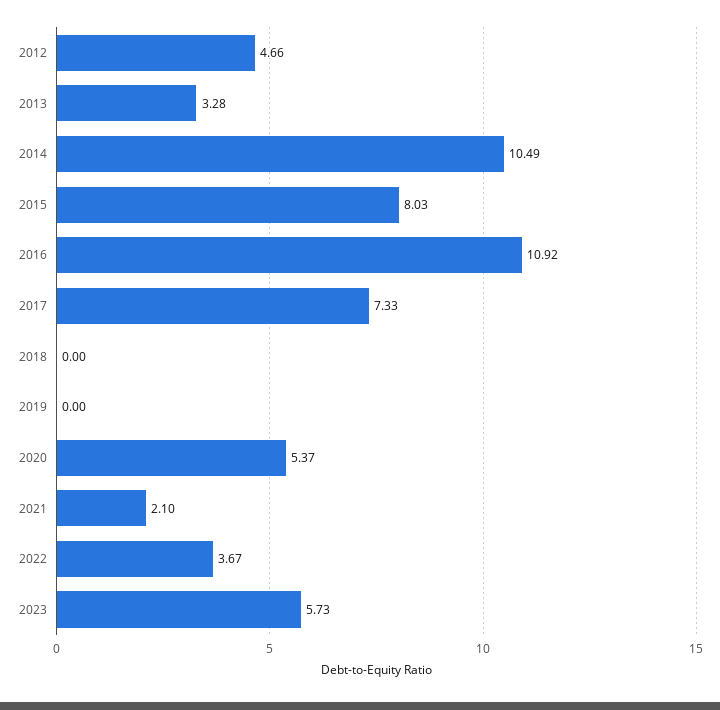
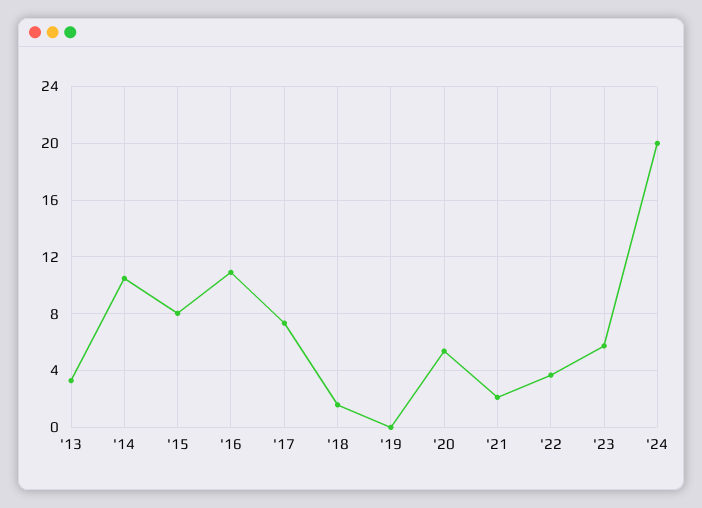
2012: 4.66 -> none
2018: 0 -> 1.5
'24: none -> 20

